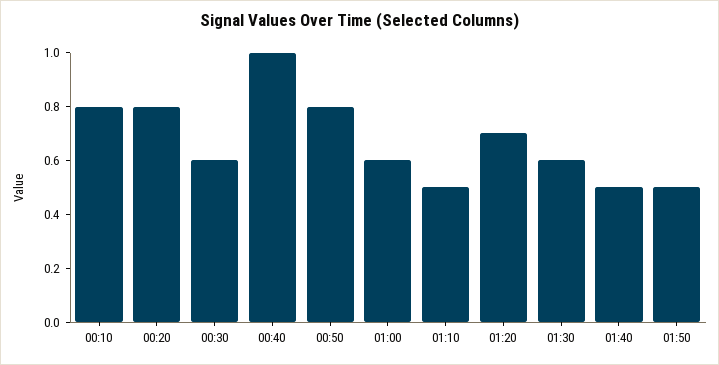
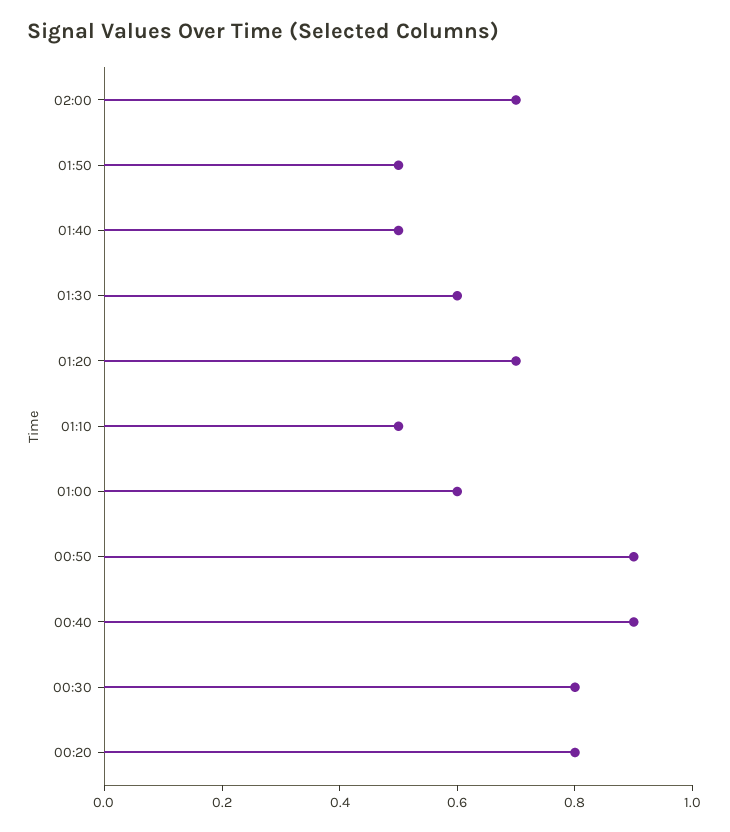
00:10: 0.8 -> none
00:30: 0.6 -> 0.8
00:40: 1 -> 0.9
00:50: 0.8 -> 0.9
02:00: none -> 0.7

